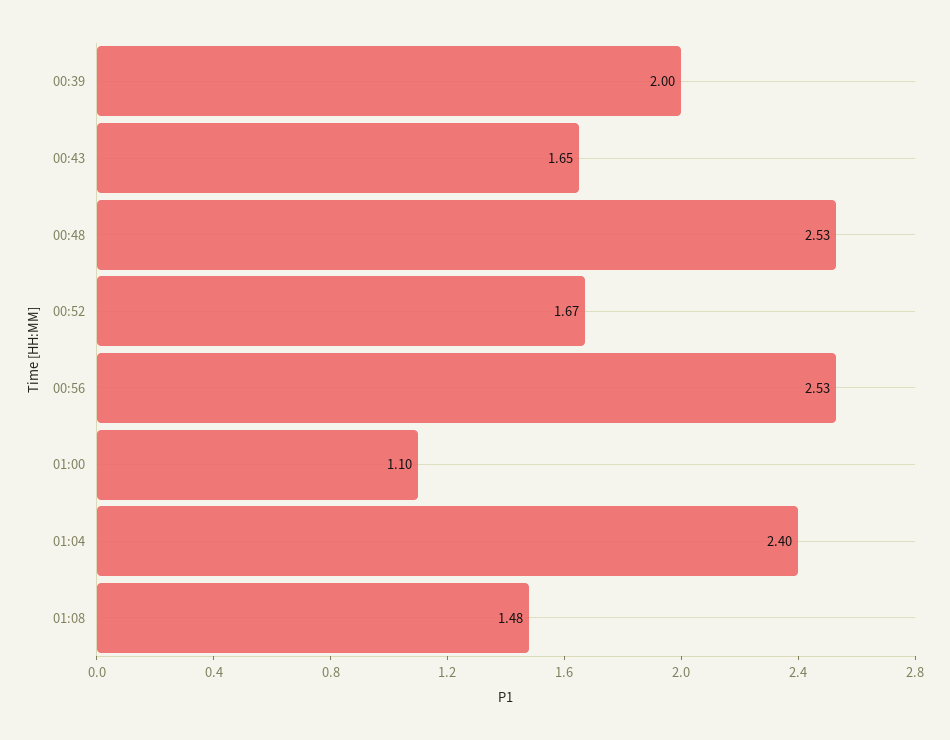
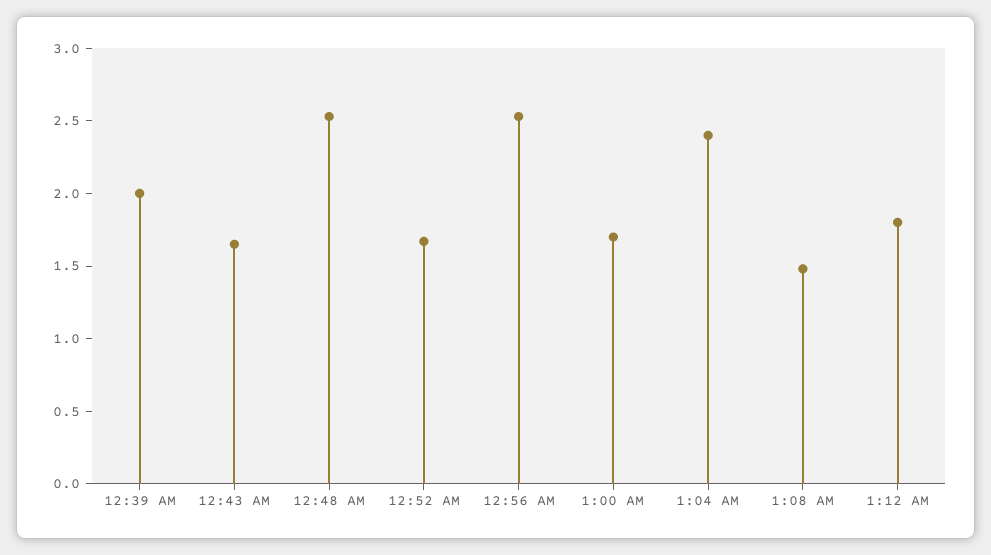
01:00: 1.1 -> 1.7
1:12 AM: none -> 1.8

